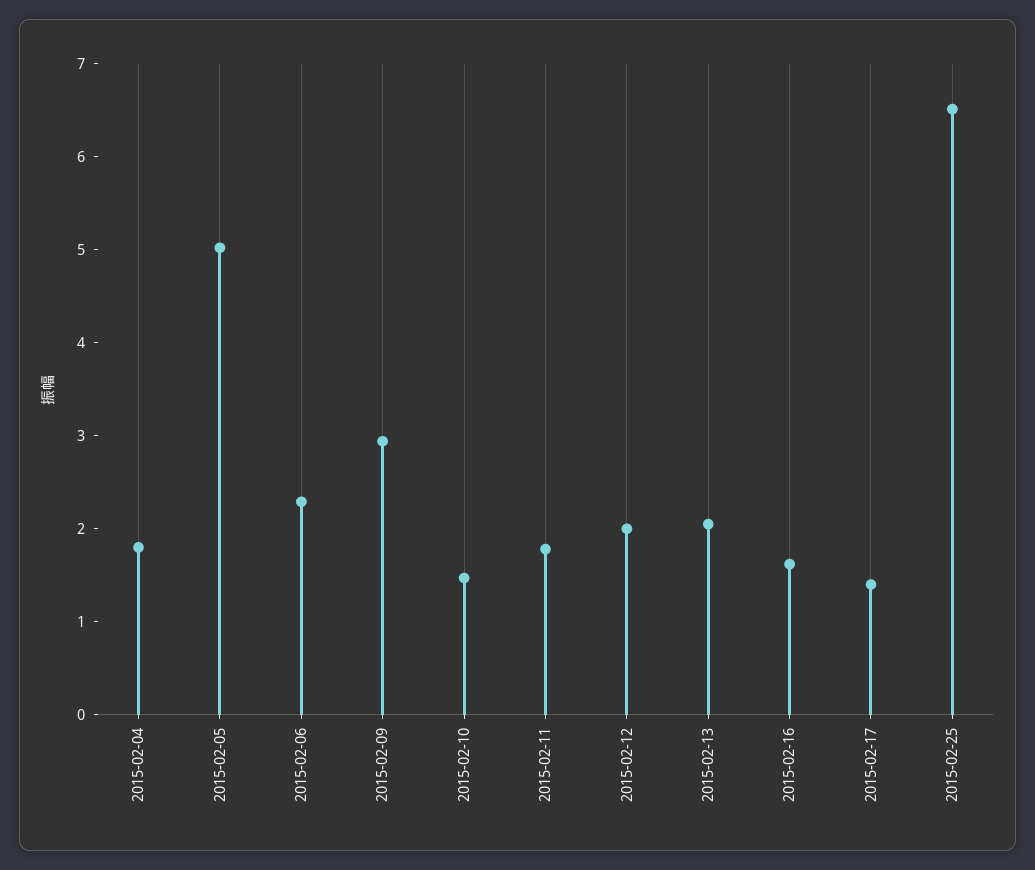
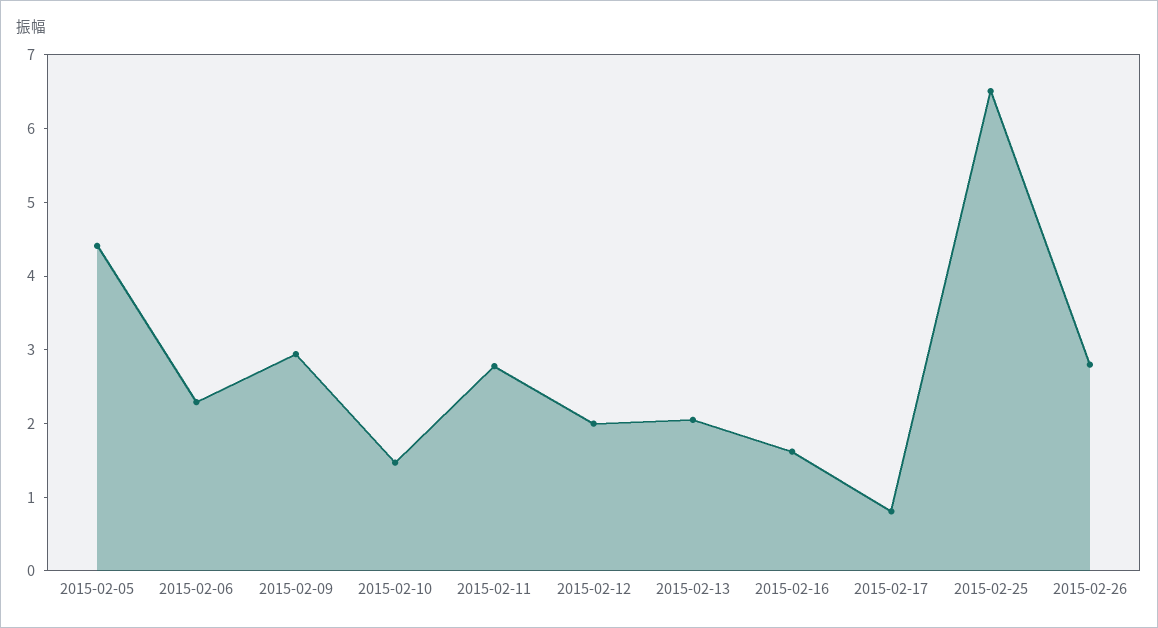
2015-02-04: 1.8 -> none
2015-02-05: 5 -> 4.4
2015-02-11: 1.8 -> 2.8
2015-02-17: 1.4 -> 0.8
2015-02-26: none -> 2.8

